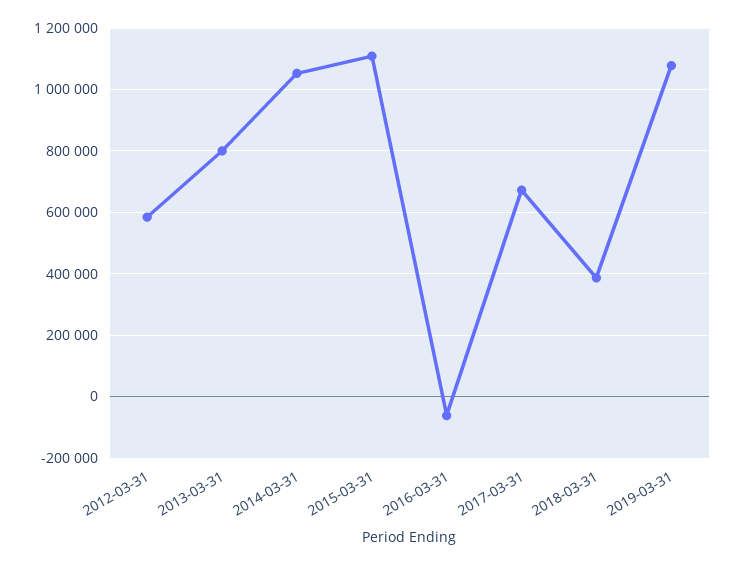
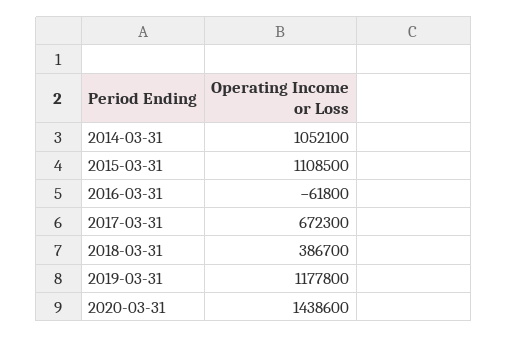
2012-03-31: 580000 -> none
2013-03-31: 800000 -> none
2019-03-31: 1080000 -> 1177800
2020-03-31: none -> 1438600

